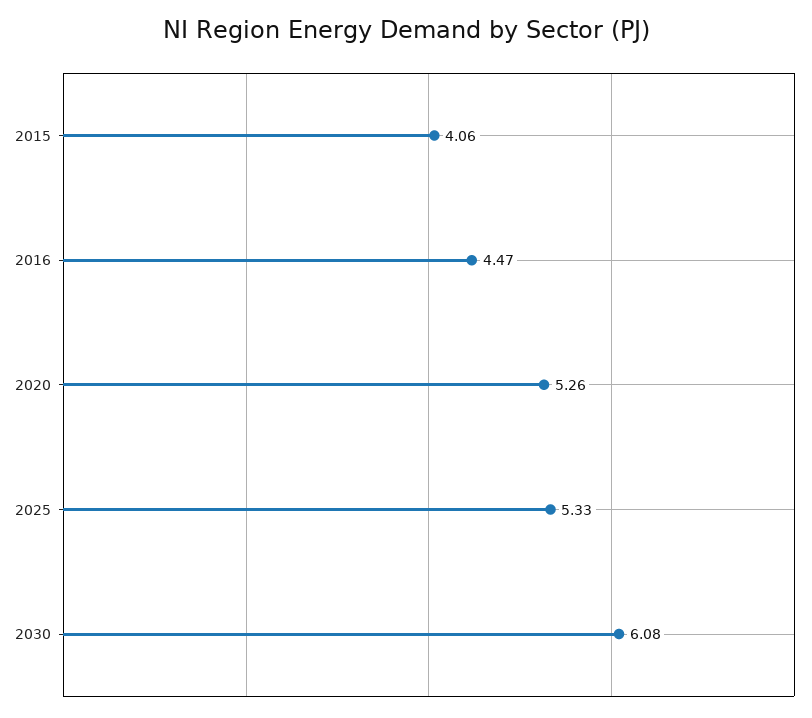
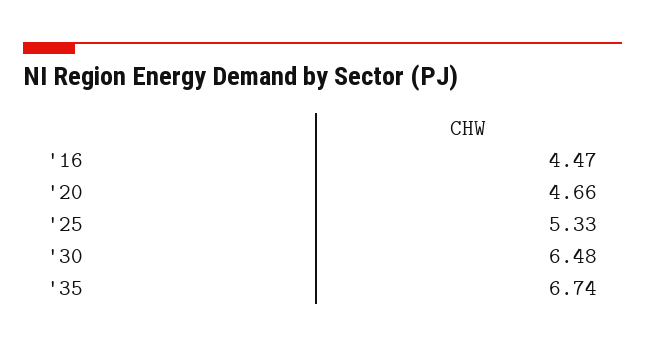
2015: 4.06 -> none
2020: 5.26 -> 4.66
2030: 6.08 -> 6.48
'35: none -> 6.74

